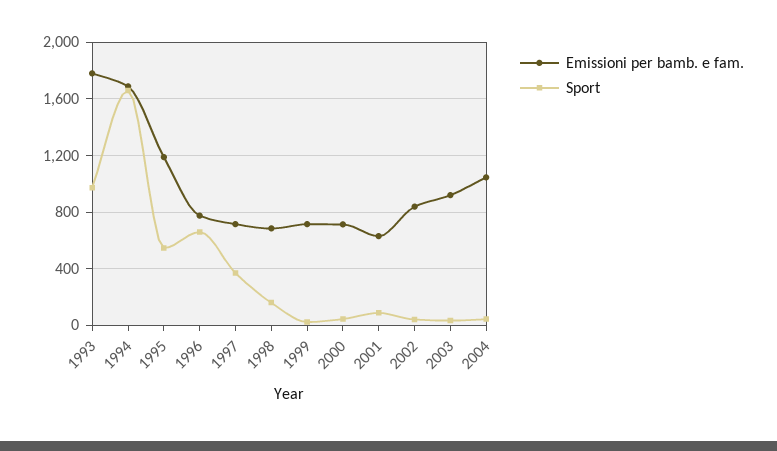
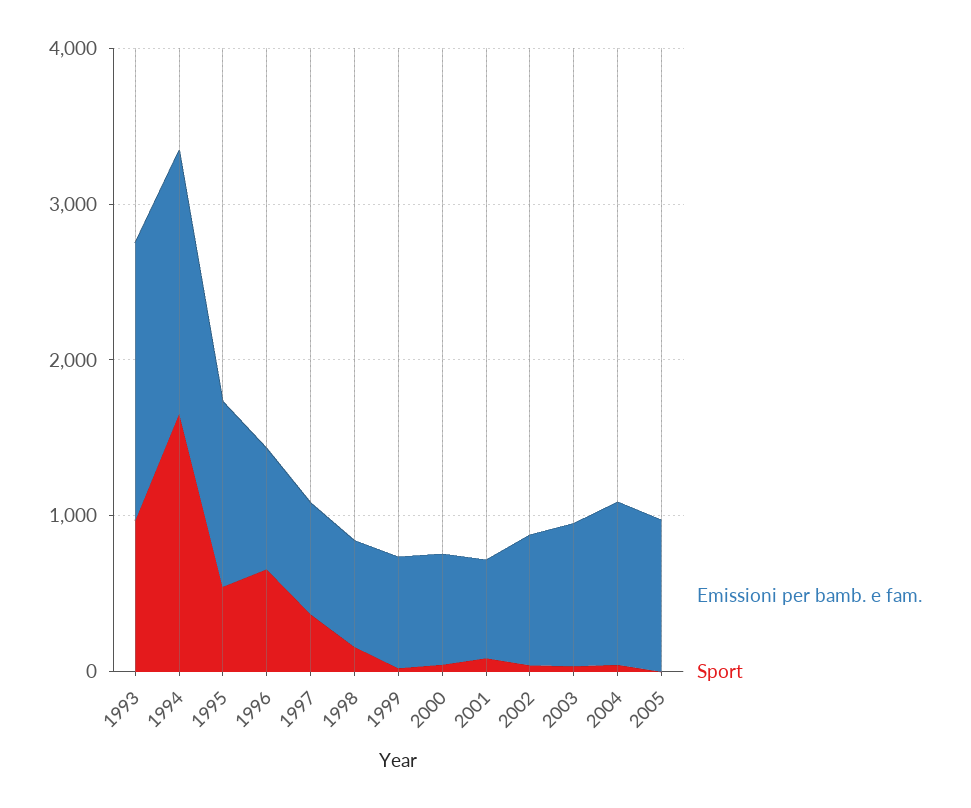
Emissioni per bamb. e fam., 2005: none -> 1000
Sport, 2005: none -> 0

